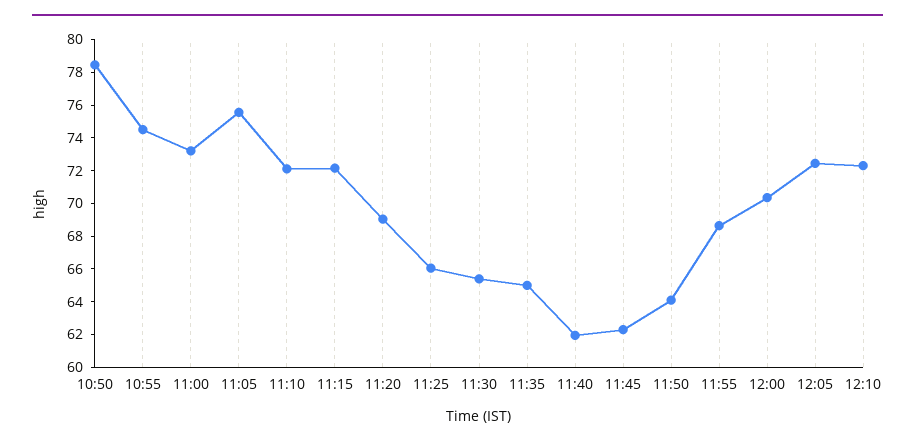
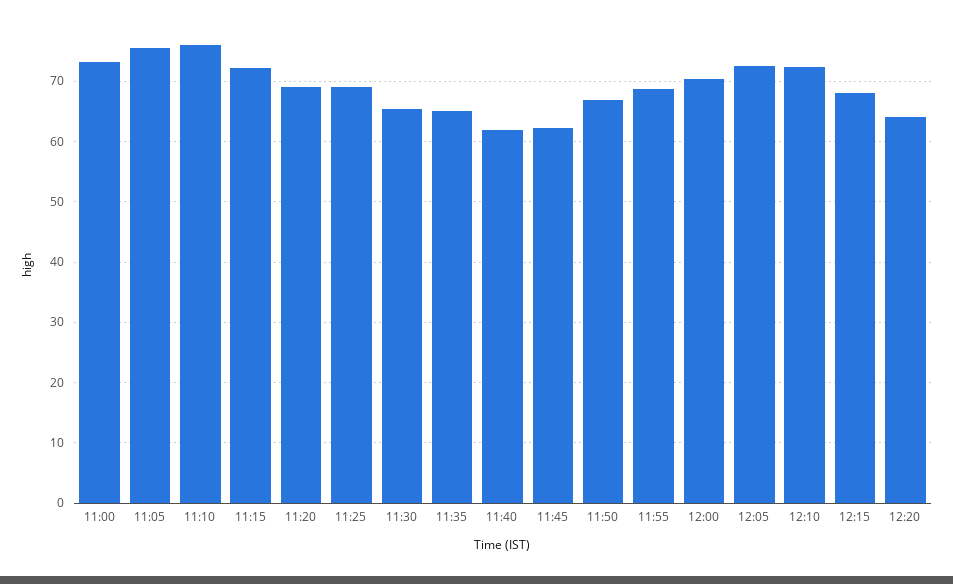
10:50: 78.5 -> none
10:55: 74.5 -> none
11:10: 72 -> 76
11:25: 66 -> 69
11:50: 64 -> 67
12:15: none -> 68
12:20: none -> 64

